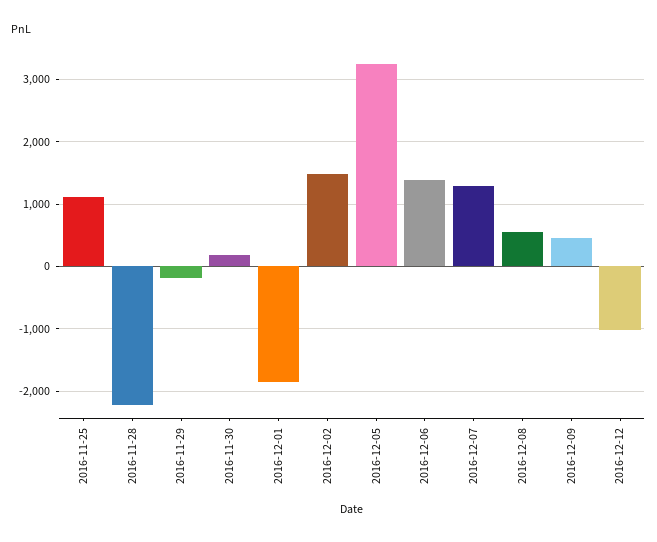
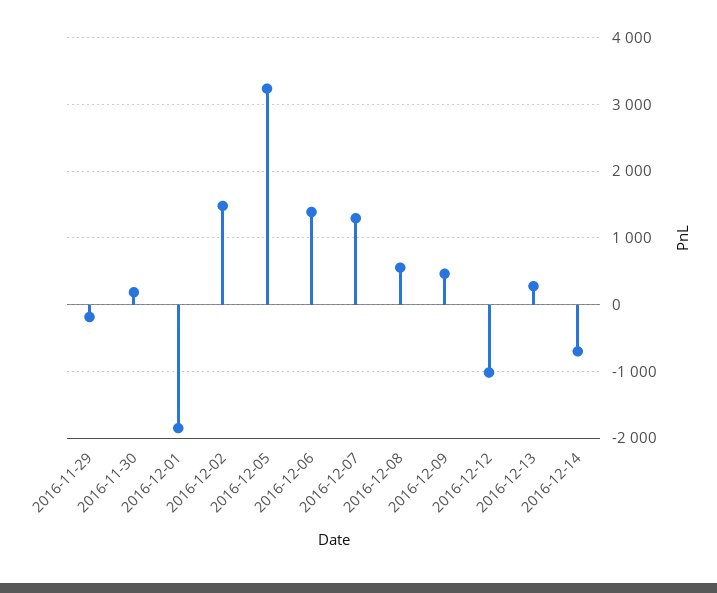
2016-11-25: 1100 -> none
2016-11-28: -2200 -> none
2016-12-13: none -> 300
2016-12-14: none -> -700

